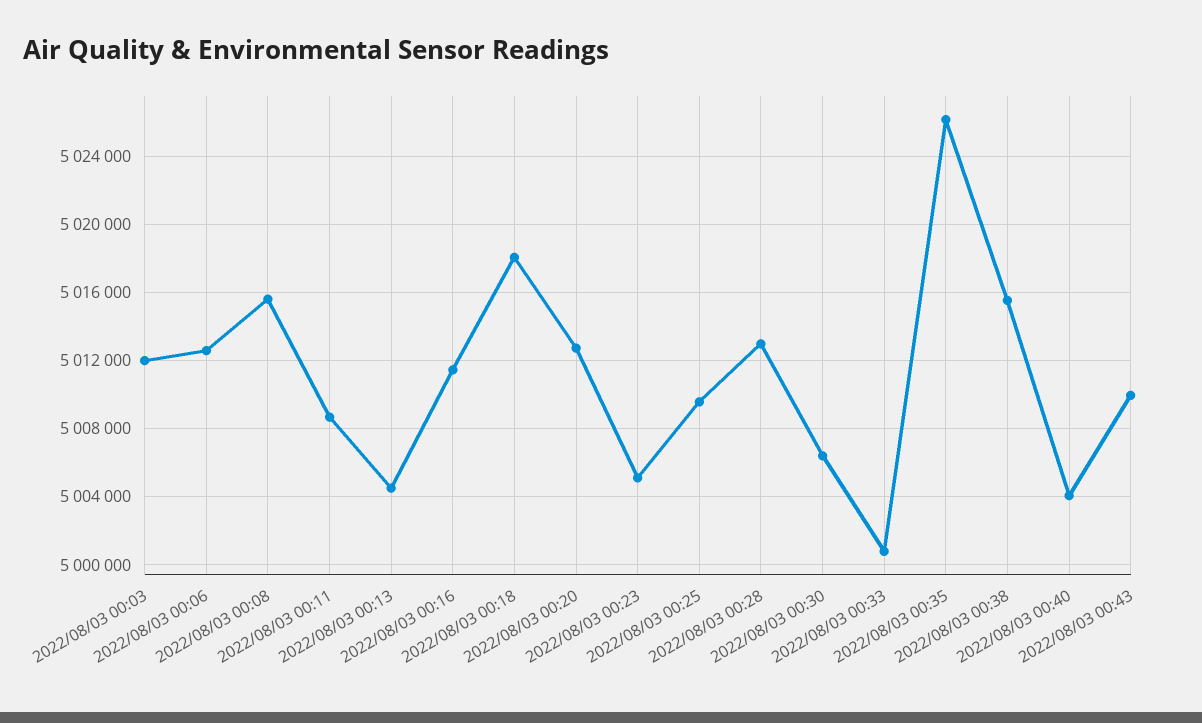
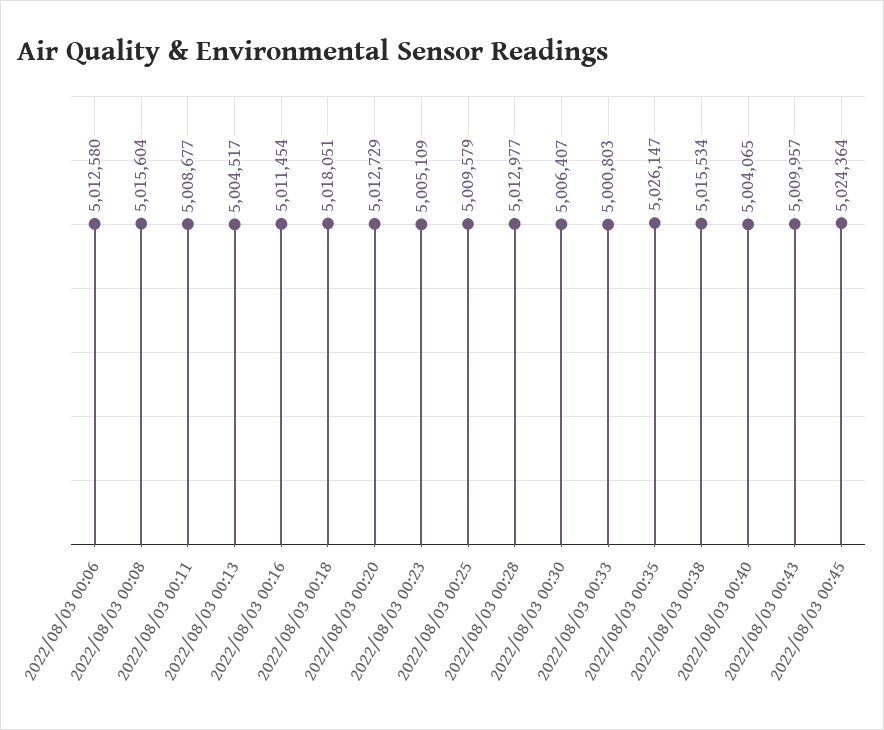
2022/08/03 00:03: 5012000 -> none
2022/08/03 00:45: none -> 5024364

